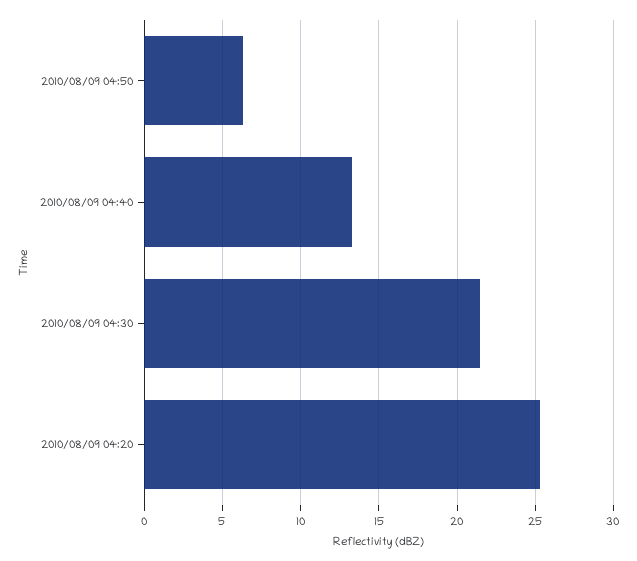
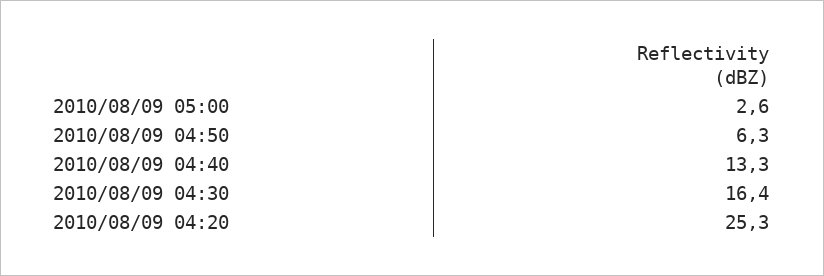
2010/08/09 04:30: 21.5 -> 16.4
2010/08/09 05:00: none -> 2.6

